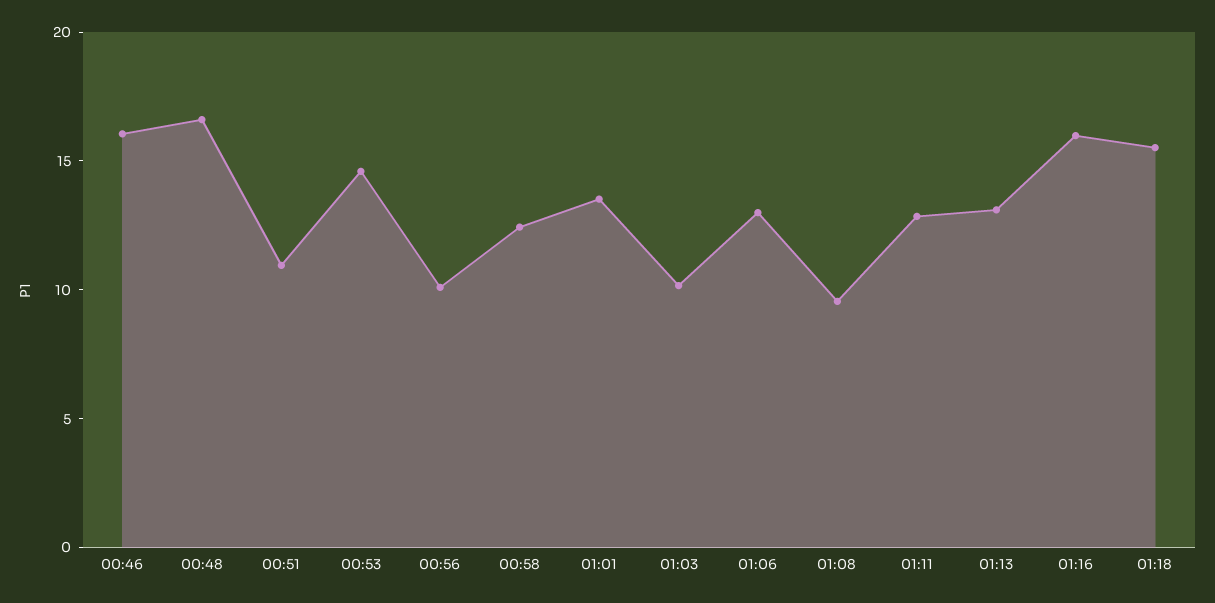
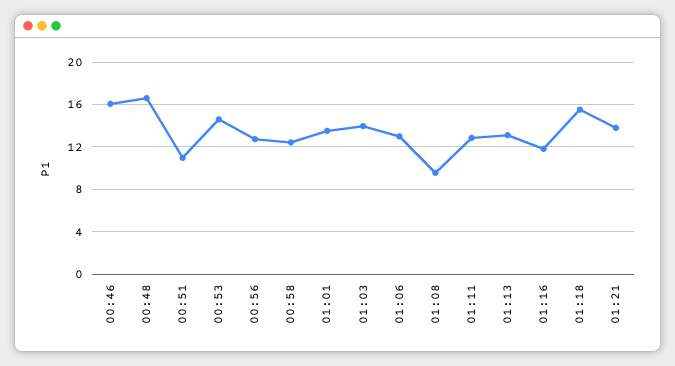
00:56: 10 -> 13
01:03: 10 -> 14
01:16: 16 -> 12
01:21: none -> 14

